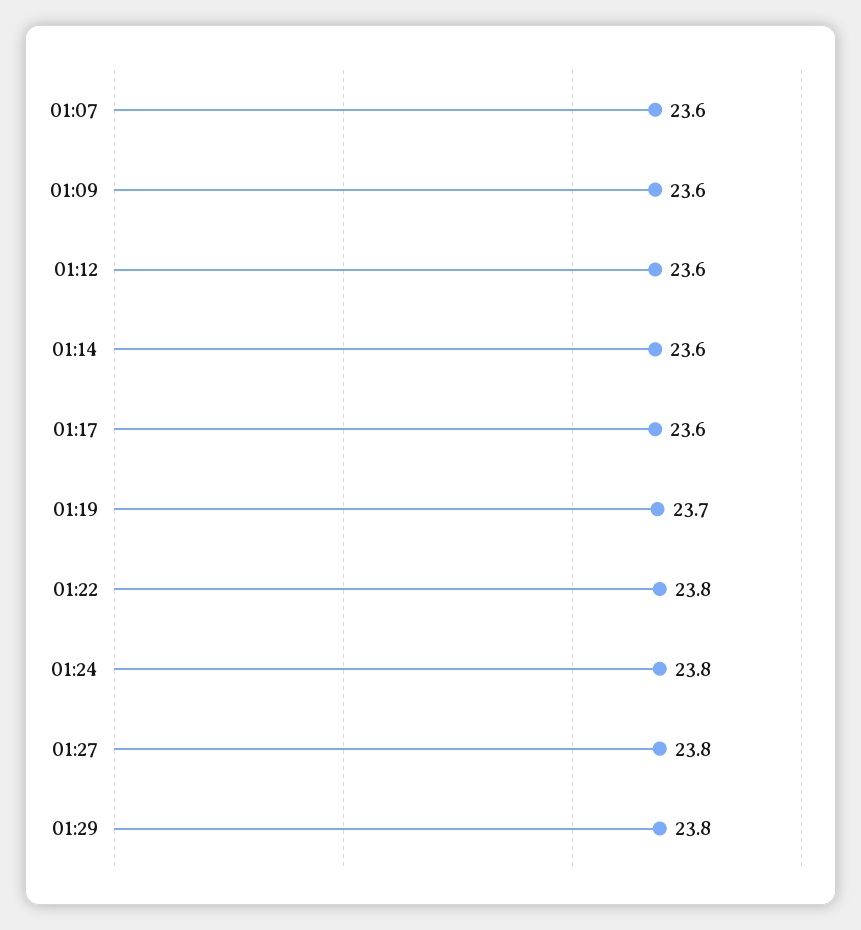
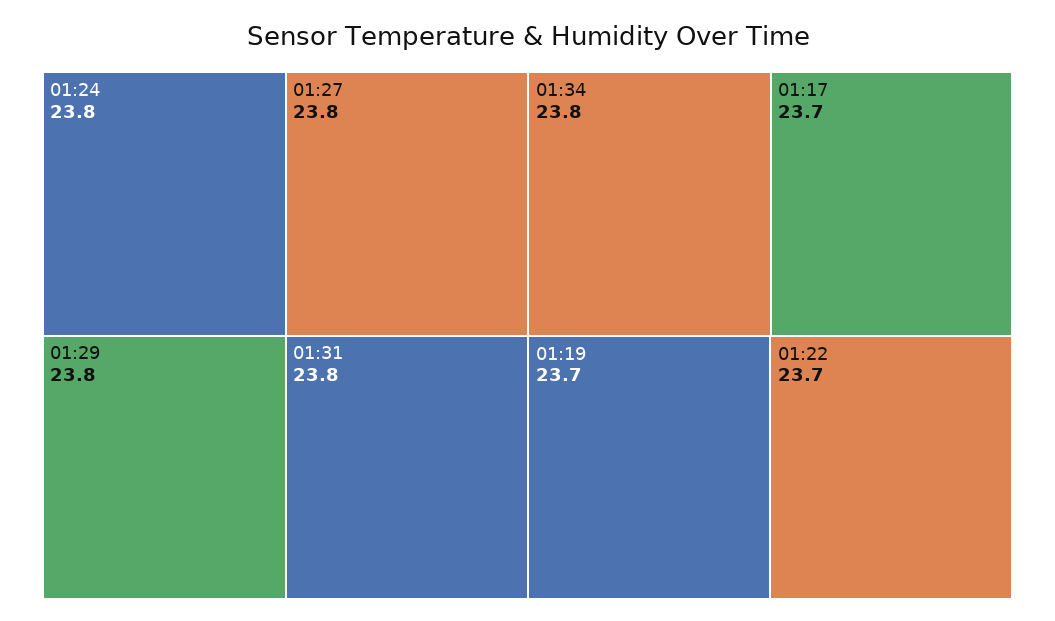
01:07: 23.6 -> none
01:09: 23.6 -> none
01:12: 23.6 -> none
01:14: 23.6 -> none
01:17: 23.6 -> 23.7
01:22: 23.8 -> 23.7
01:31: none -> 23.8
01:34: none -> 23.8

